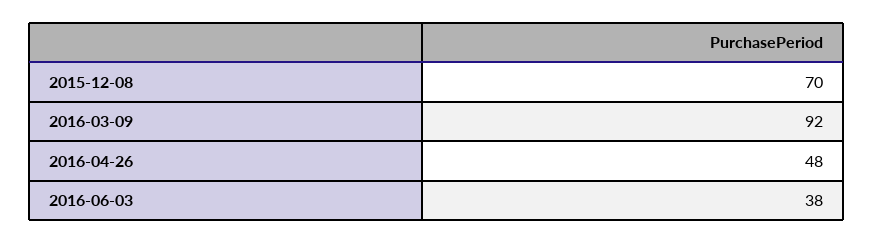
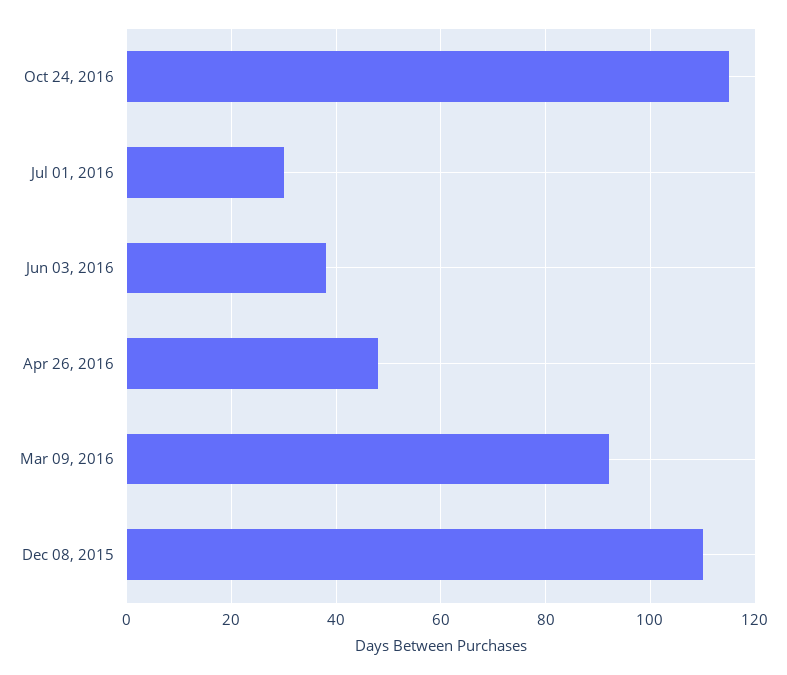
2015-12-08: 70 -> 110
Oct 24, 2016: none -> 115
Jul 01, 2016: none -> 30

